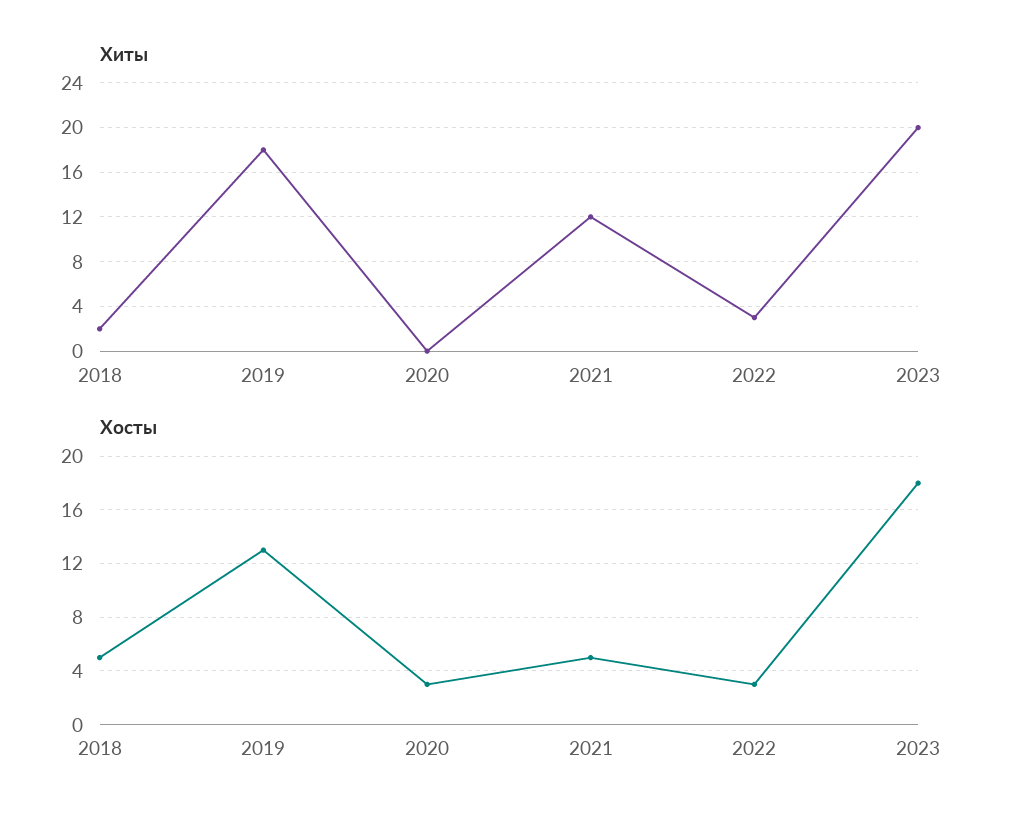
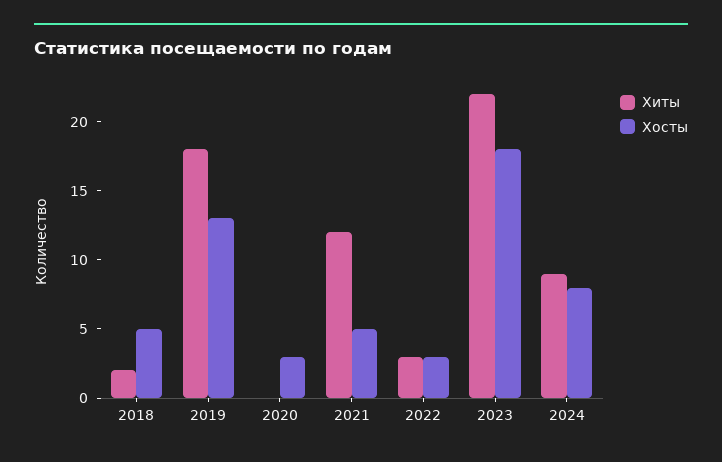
Хиты, 2023: 20 -> 22
Хиты, 2024: none -> 9
Хосты, 2024: none -> 8

